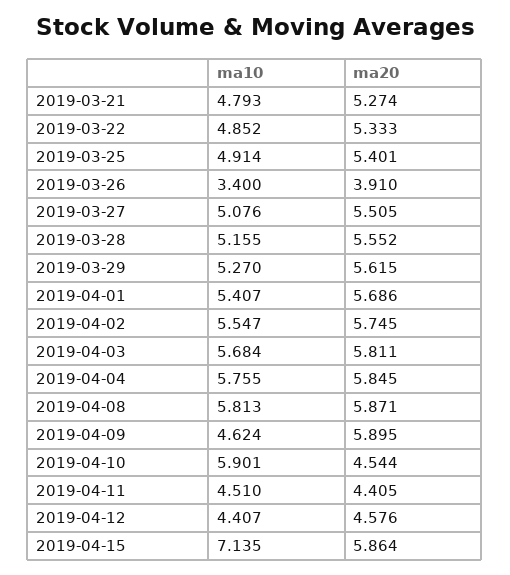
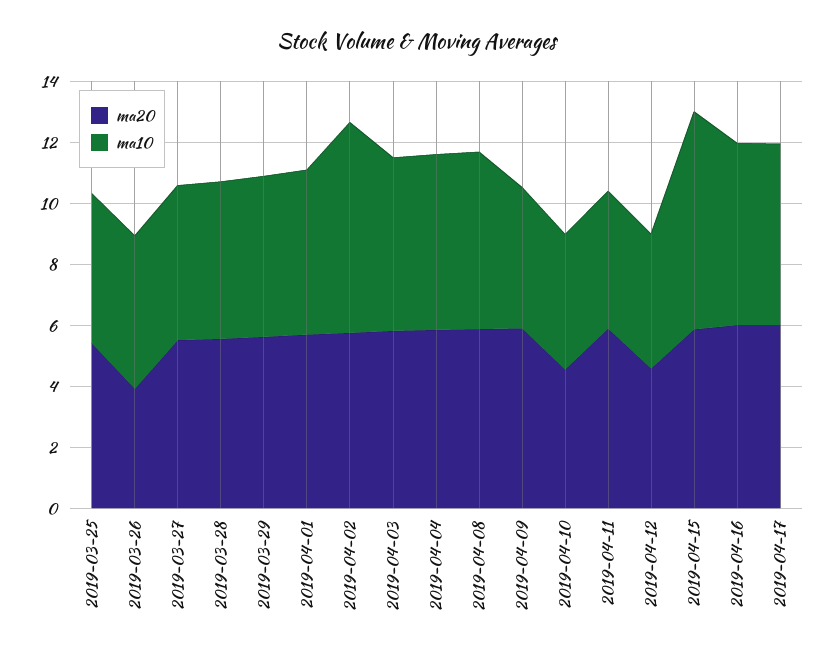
ma10, 2019-03-21: 4.793 -> none
ma20, 2019-03-21: 5.274 -> none
ma10, 2019-03-22: 4.852 -> none
ma20, 2019-03-22: 5.333 -> none
ma10, 2019-03-26: 3.4 -> 5
ma10, 2019-04-02: 5.547 -> 7
ma10, 2019-04-10: 5.901 -> 4.5
ma20, 2019-04-11: 4.405 -> 6
ma20, 2019-04-16: none -> 6
ma10, 2019-04-16: none -> 6
ma20, 2019-04-17: none -> 6
ma10, 2019-04-17: none -> 6

